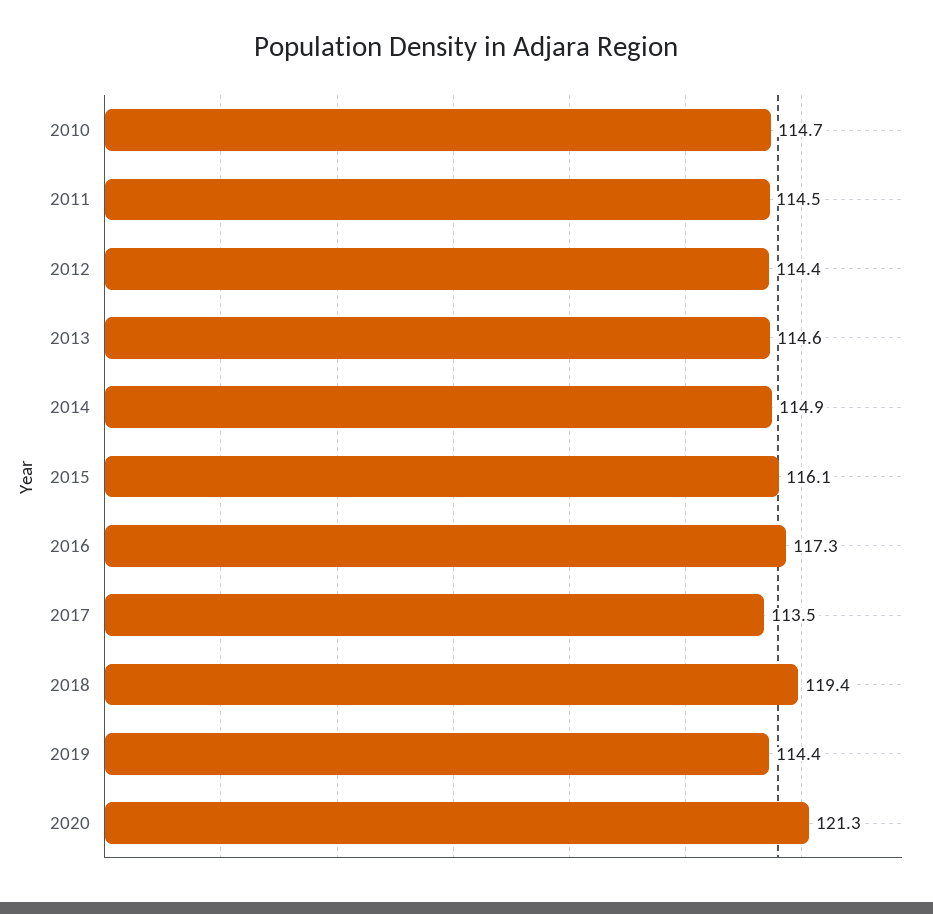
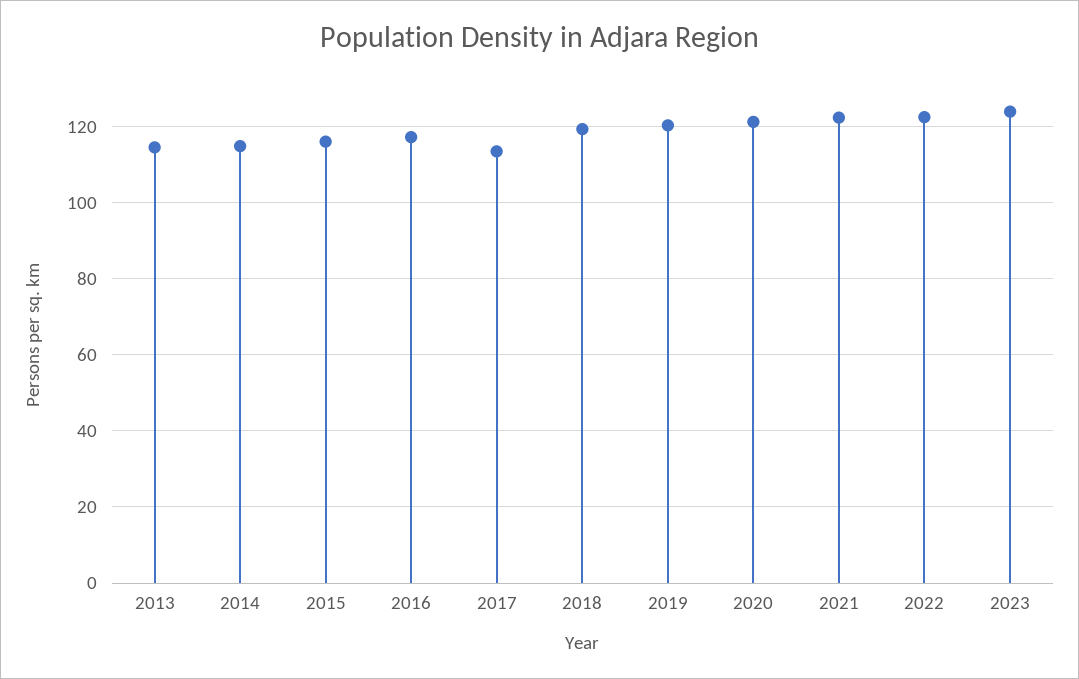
2010: 114.7 -> none
2011: 114.5 -> none
2012: 114.4 -> none
2019: 114.4 -> 120
2021: none -> 122
2022: none -> 122
2023: none -> 124

